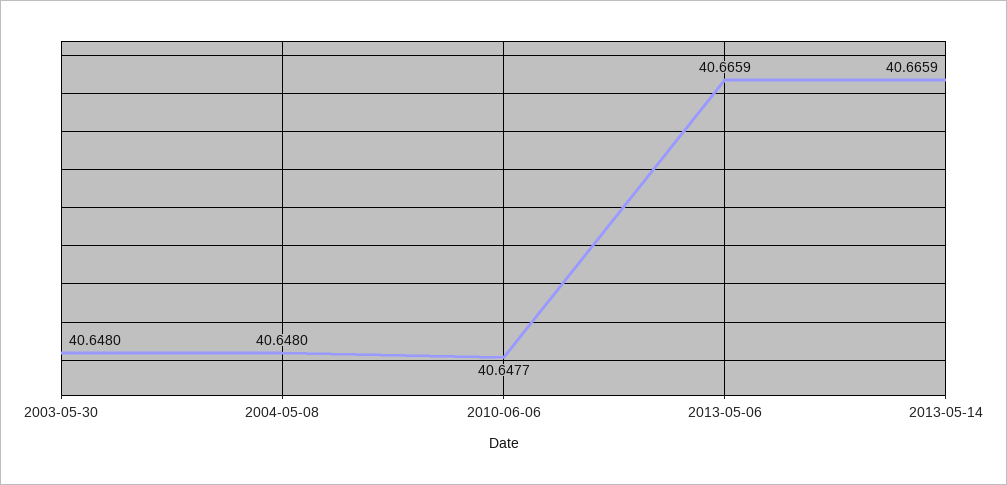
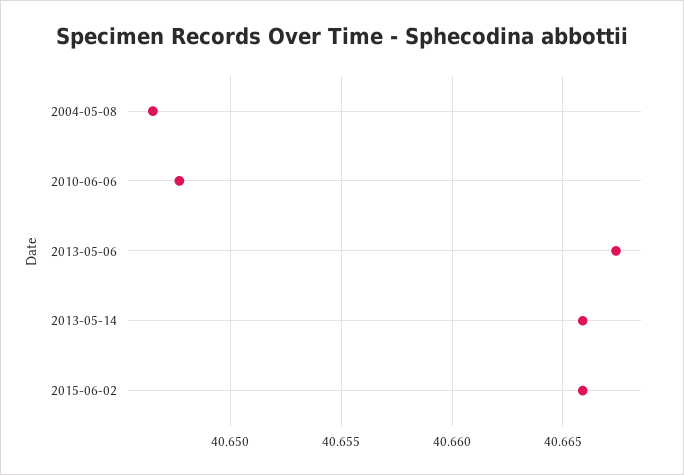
2003-05-30: 40.648 -> none
2004-05-08: 40.648 -> 40.6465
2013-05-06: 40.6659 -> 40.6675
2015-06-02: none -> 40.666

